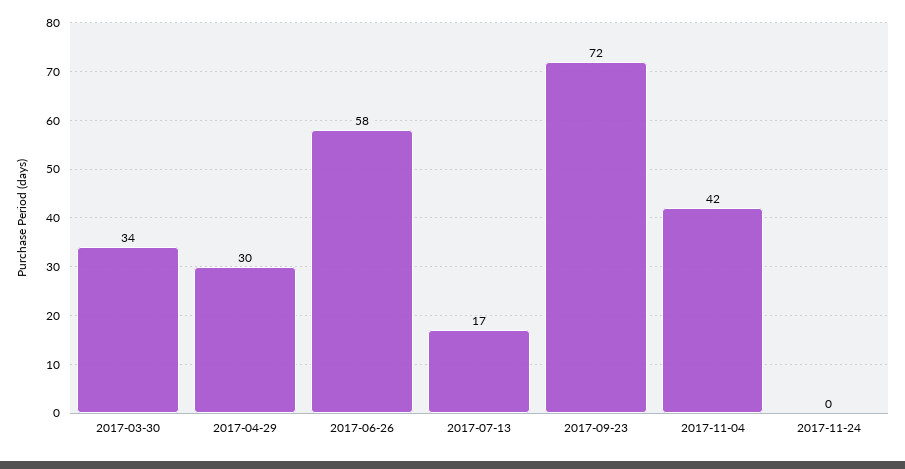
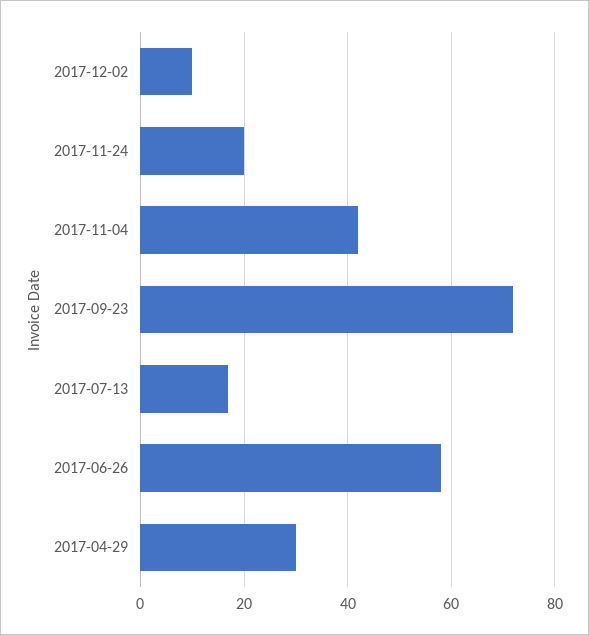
2017-03-30: 34 -> none
2017-11-24: 0 -> 20
2017-12-02: none -> 10

